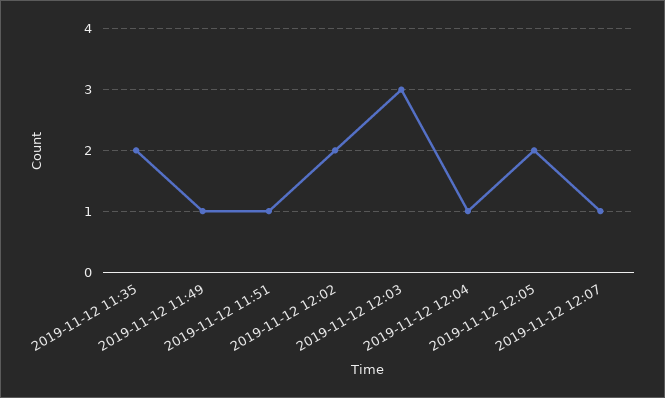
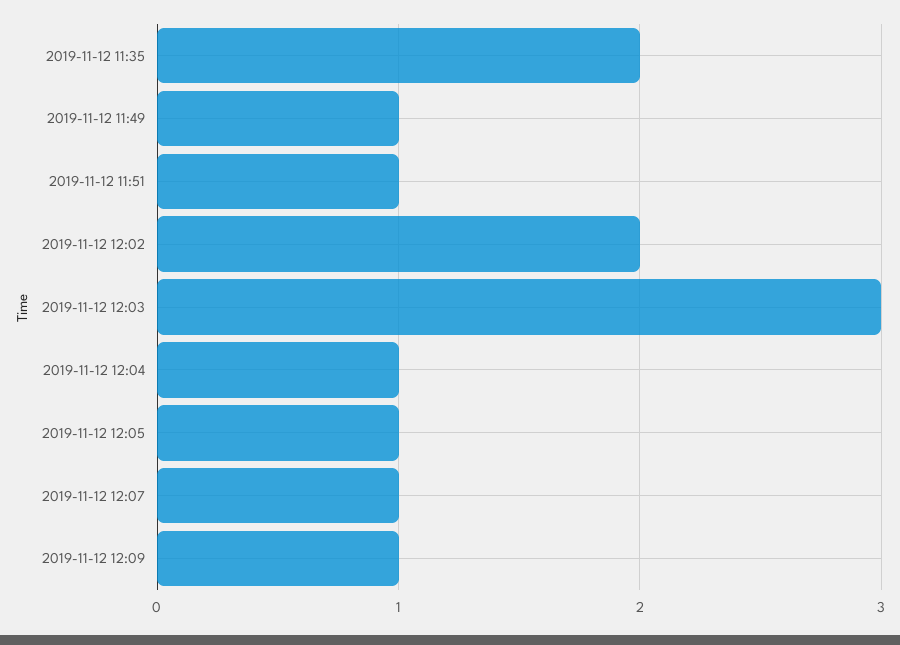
2019-11-12 12:05: 2 -> 1
2019-11-12 12:09: none -> 1

